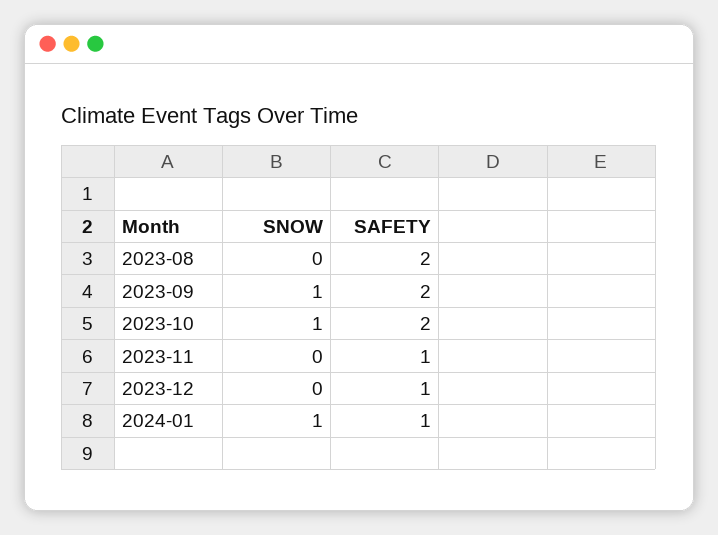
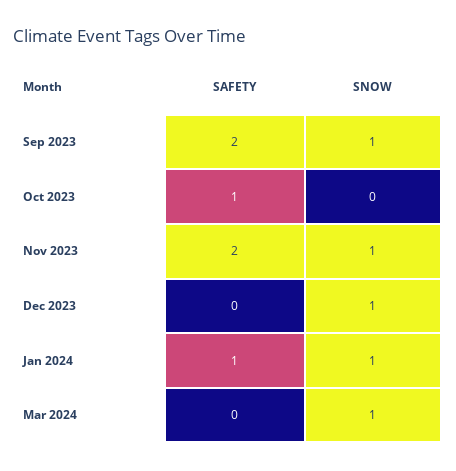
SNOW, 2023-08: 0 -> none
SAFETY, 2023-08: 2 -> none
SNOW, 2023-10: 1 -> 0
SAFETY, 2023-10: 2 -> 1
SNOW, 2023-11: 0 -> 1
SAFETY, 2023-11: 1 -> 2
SNOW, 2023-12: 0 -> 1
SAFETY, 2023-12: 1 -> 0
SAFETY, Mar 2024: none -> 0
SNOW, Mar 2024: none -> 1

